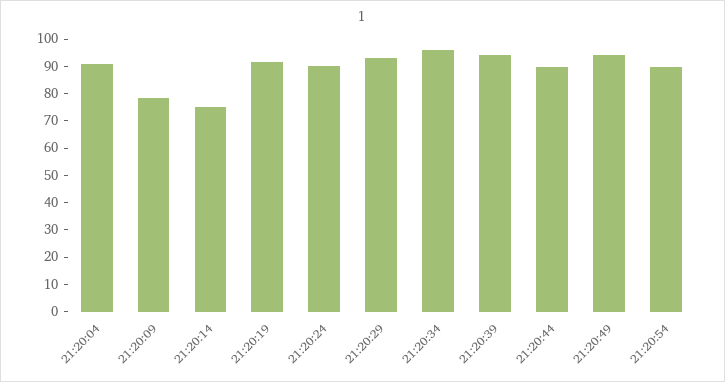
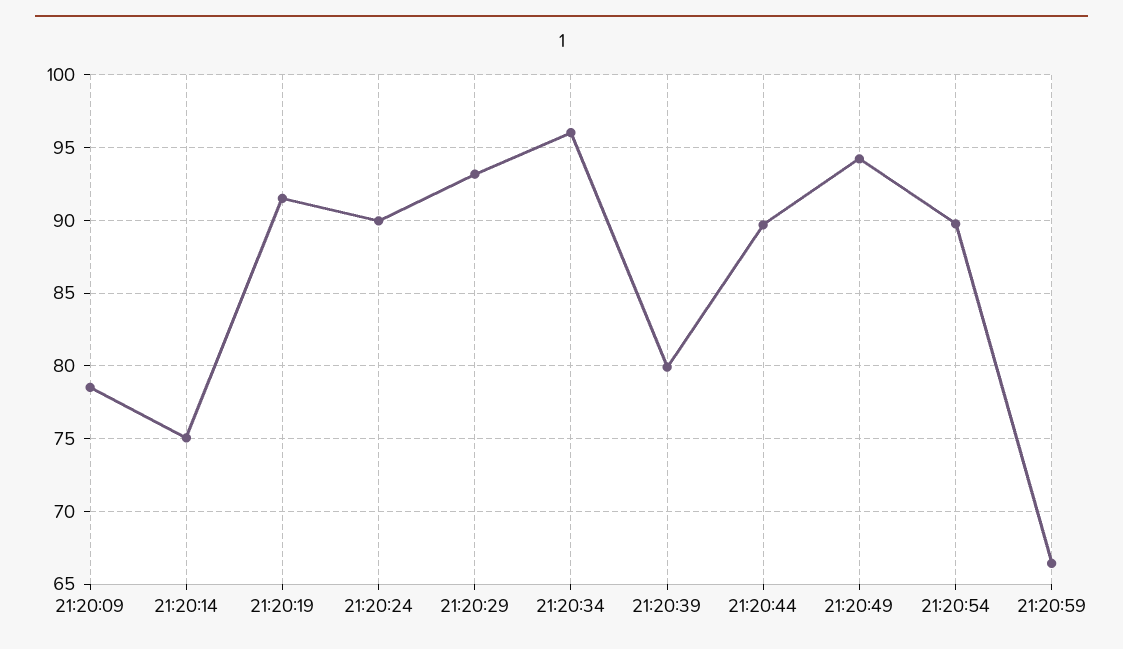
21:20:04: 90 -> none
21:20:39: 95 -> 80
21:20:59: none -> 66.5

